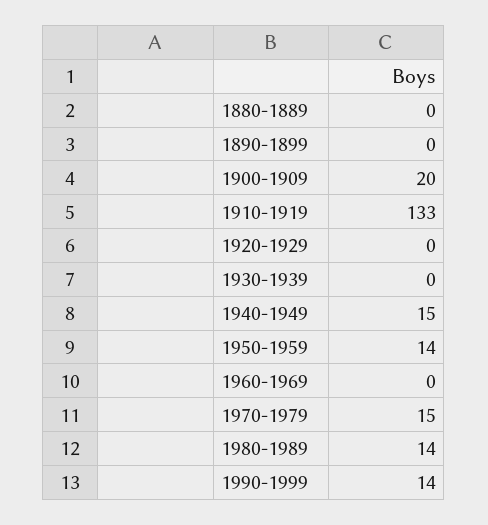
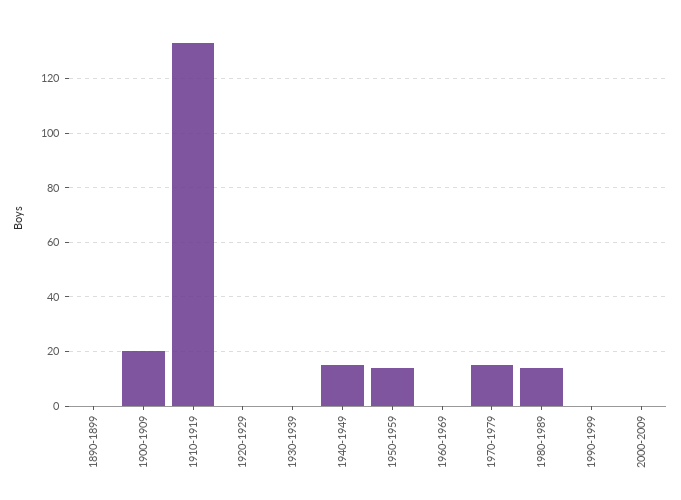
1880-1889: 0 -> none
1990-1999: 14 -> 0
2000-2009: none -> 0

